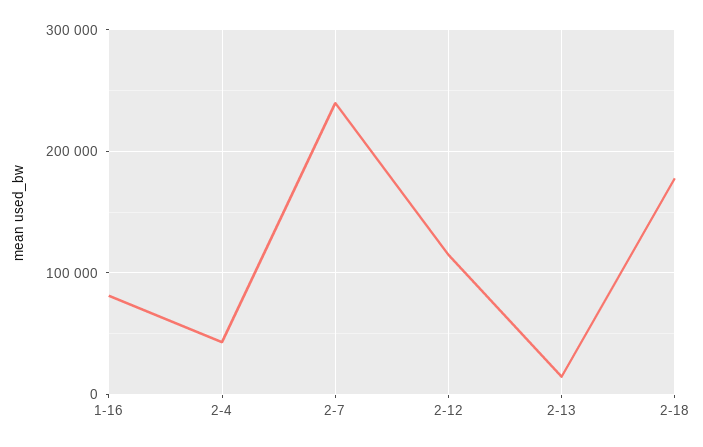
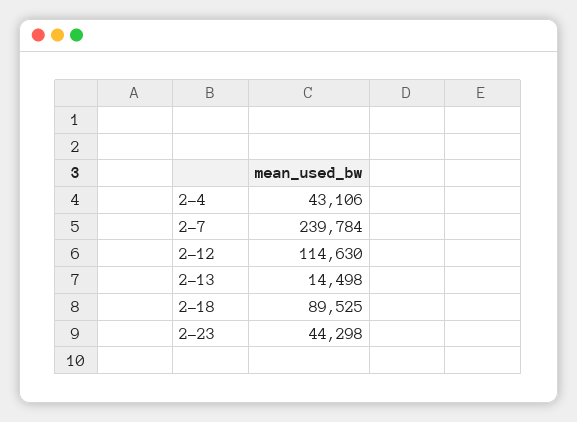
1-16: 80000 -> none
2-18: 180000 -> 89525
2-23: none -> 44298

